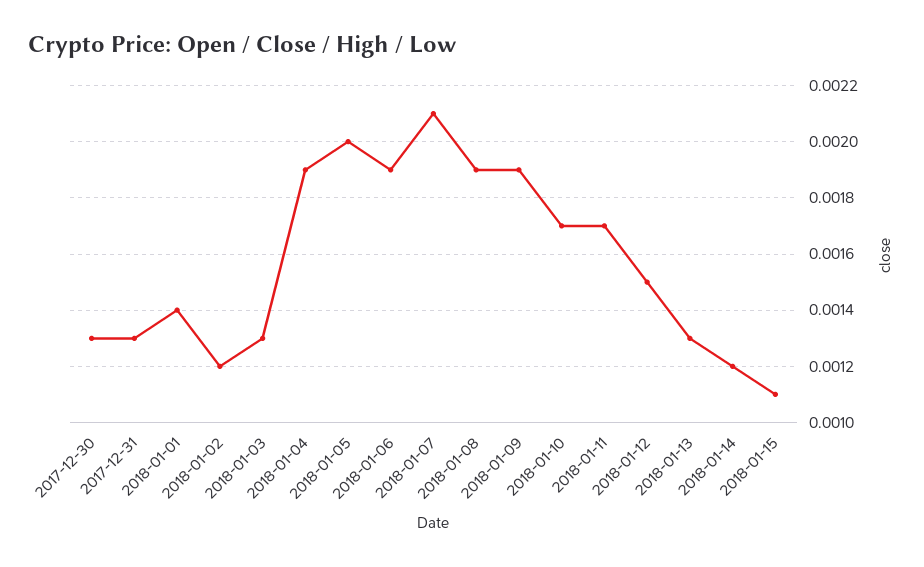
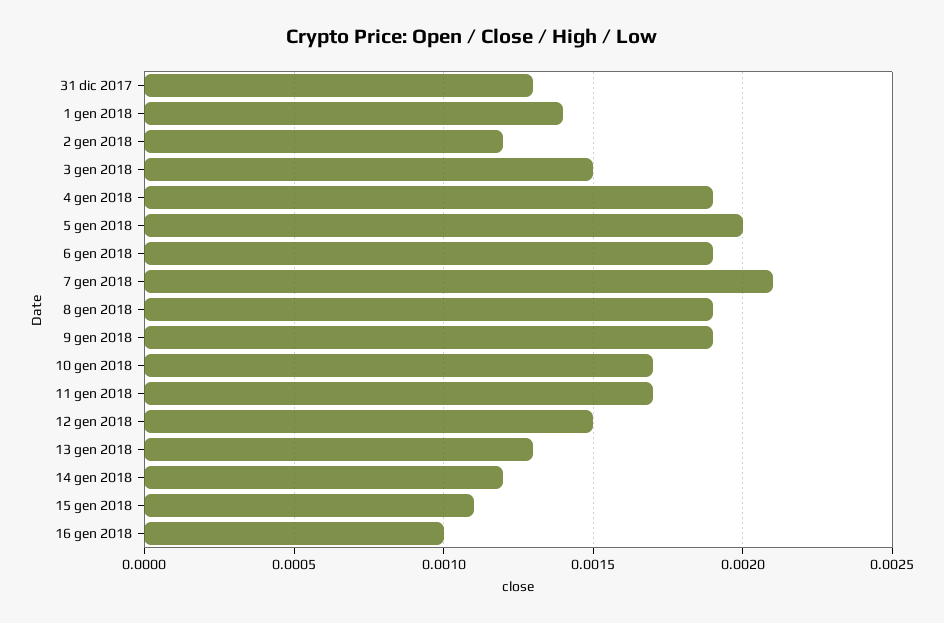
2017-12-30: 0.0013 -> none
2018-01-03: 0.0013 -> 0.0015
16 gen 2018: none -> 0.001

